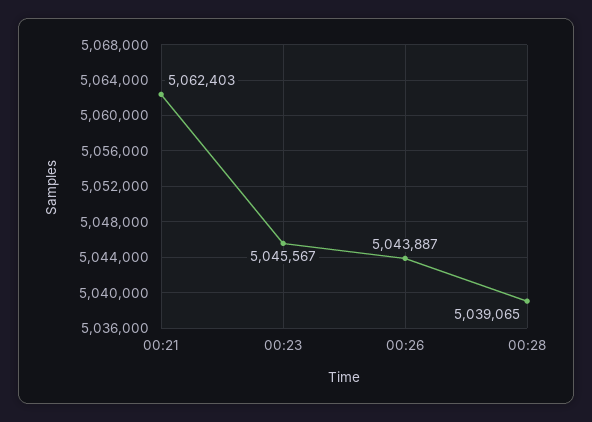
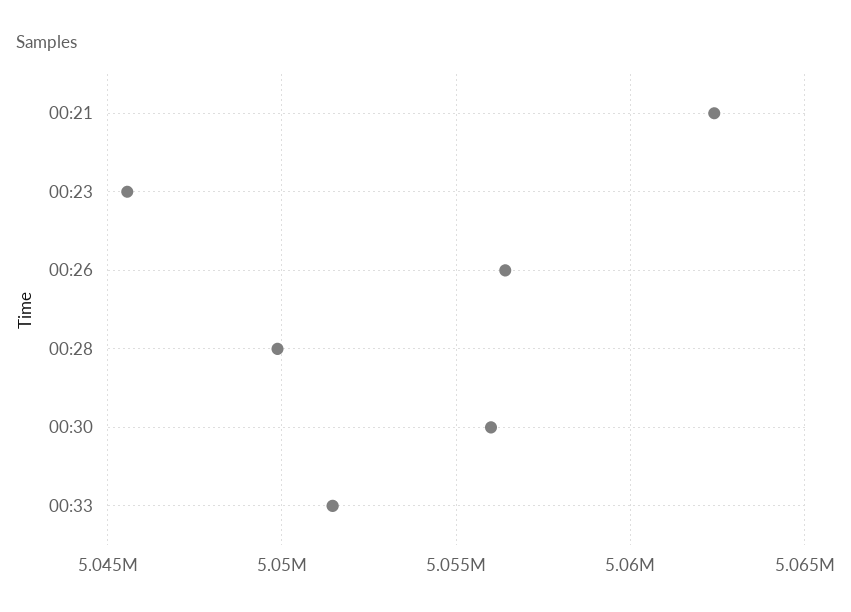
00:26: 5043887 -> 5056500
00:28: 5039065 -> 5050000
00:30: none -> 5056000
00:33: none -> 5051500

